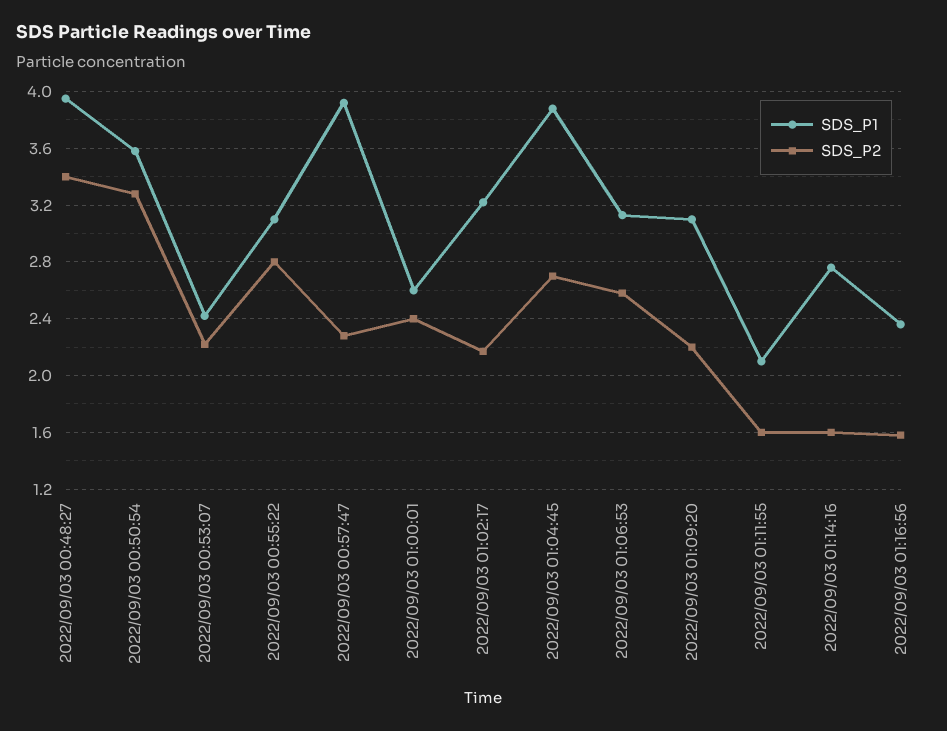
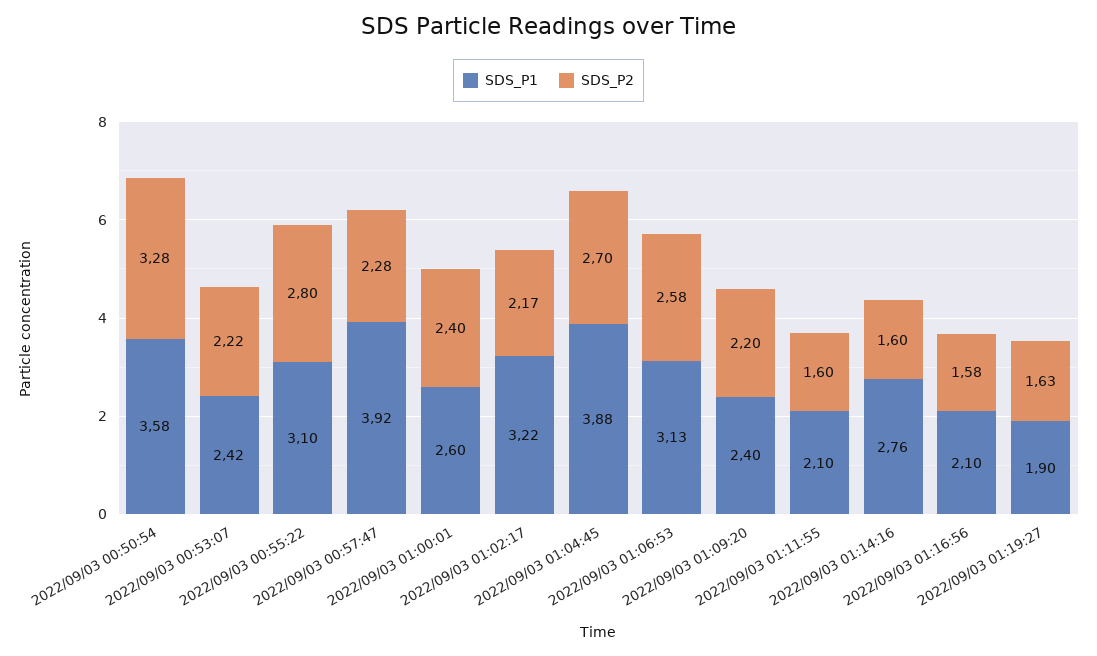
SDS_P1, 2022/09/03 00:48:27: 3.95 -> none
SDS_P2, 2022/09/03 00:48:27: 3.4 -> none
SDS_P1, 2022/09/03 01:09:20: 3.1 -> 2.4
SDS_P1, 2022/09/03 01:16:56: 2.35 -> 2.1
SDS_P1, 2022/09/03 01:19:27: none -> 1.9
SDS_P2, 2022/09/03 01:19:27: none -> 1.63

